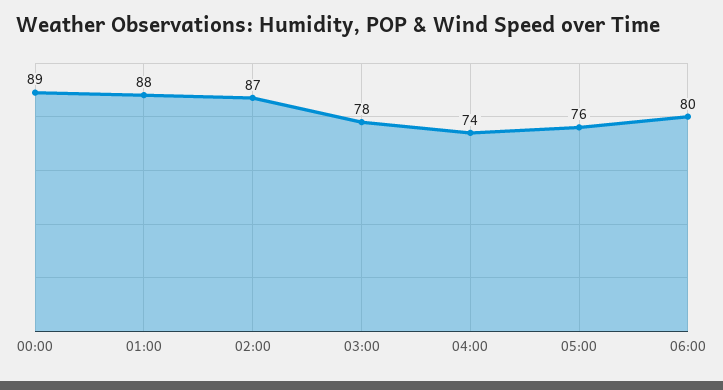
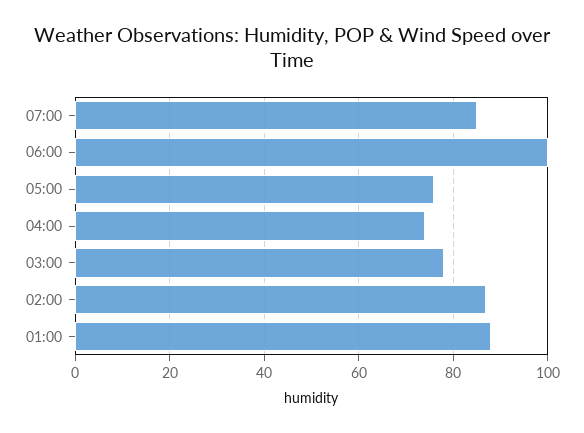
00:00: 89 -> none
06:00: 80 -> 100
07:00: none -> 85

